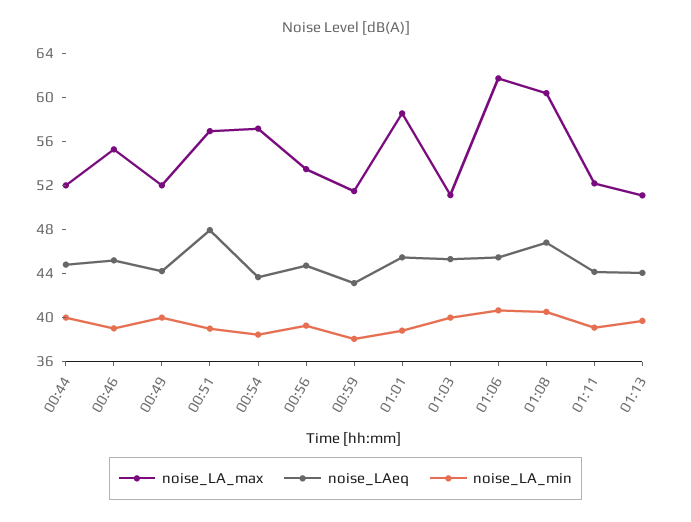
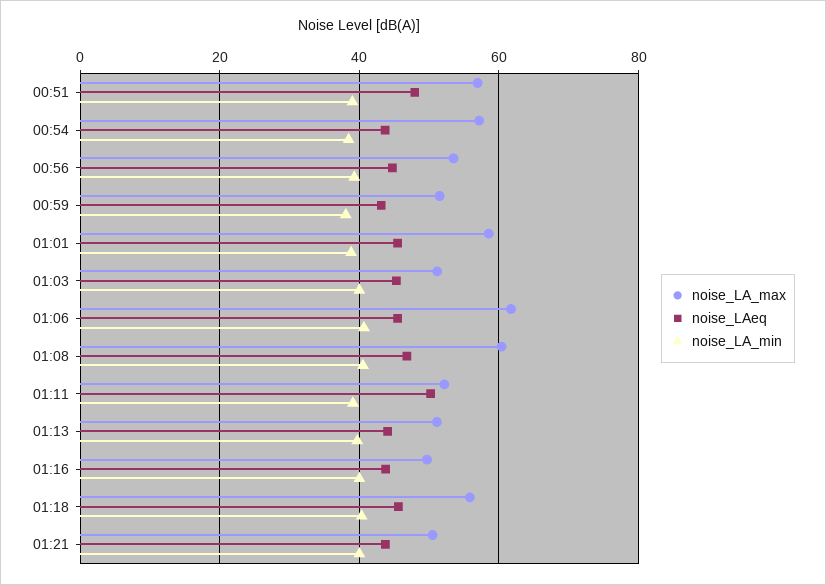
noise_LA_max, 00:44: 52 -> none
noise_LAeq, 00:44: 45 -> none
noise_LA_min, 00:44: 40 -> none
noise_LA_max, 00:46: 55 -> none
noise_LAeq, 00:46: 45 -> none
noise_LA_min, 00:46: 39 -> none
noise_LA_max, 00:49: 52 -> none
noise_LAeq, 00:49: 44 -> none
noise_LA_min, 00:49: 40 -> none
noise_LAeq, 01:11: 44 -> 50
noise_LA_max, 01:16: none -> 50
noise_LAeq, 01:16: none -> 44
noise_LA_min, 01:16: none -> 40
noise_LA_max, 01:18: none -> 56
noise_LAeq, 01:18: none -> 46
noise_LA_min, 01:18: none -> 40
noise_LA_max, 01:21: none -> 50
noise_LAeq, 01:21: none -> 44
noise_LA_min, 01:21: none -> 40

